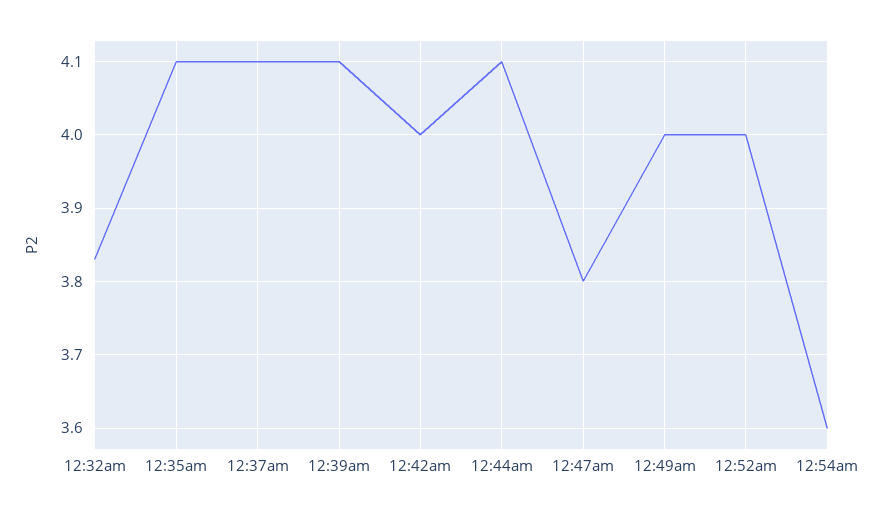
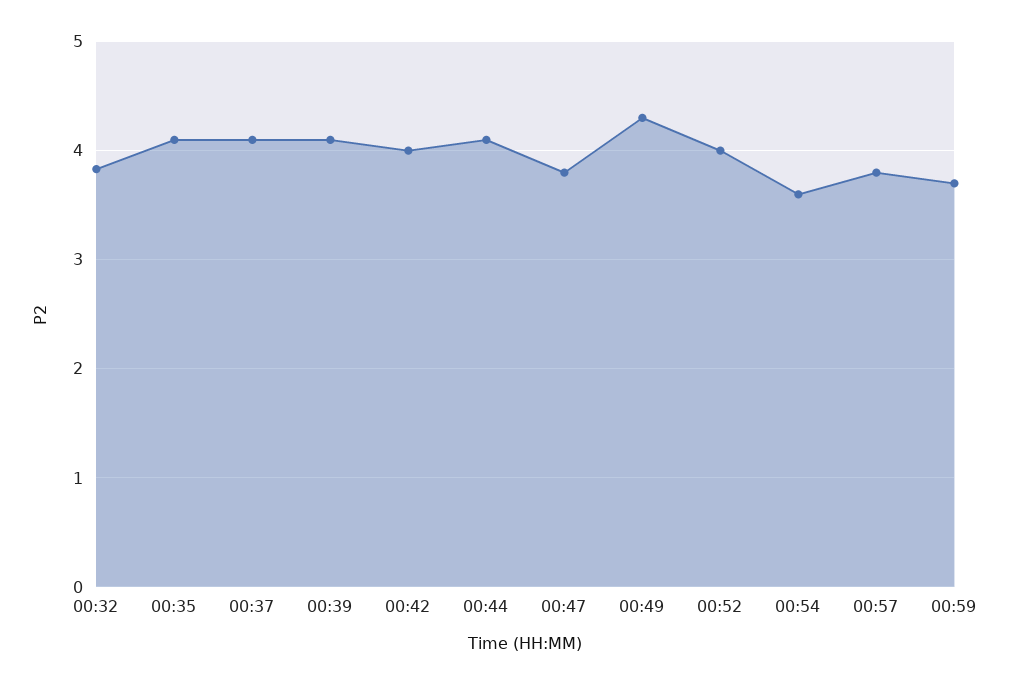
12:49am: 4 -> 4.3
00:57: none -> 3.8
00:59: none -> 3.7

